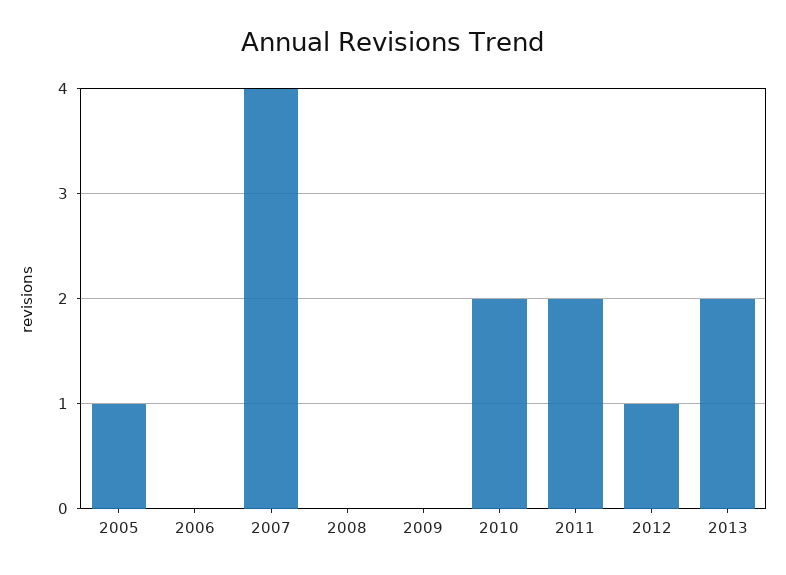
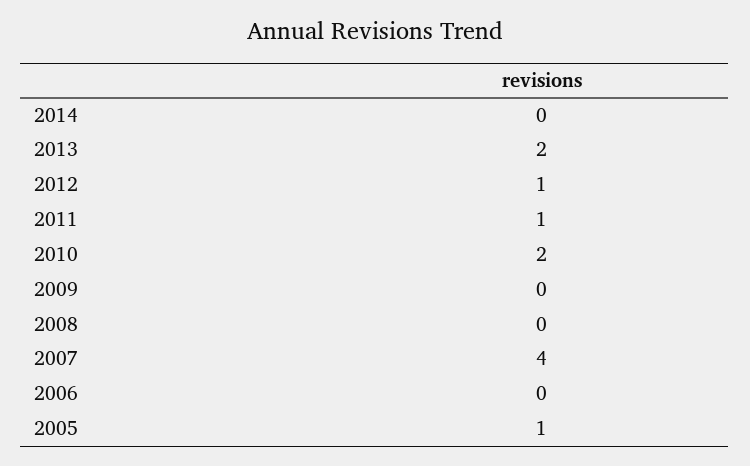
2011: 2 -> 1
2014: none -> 0

